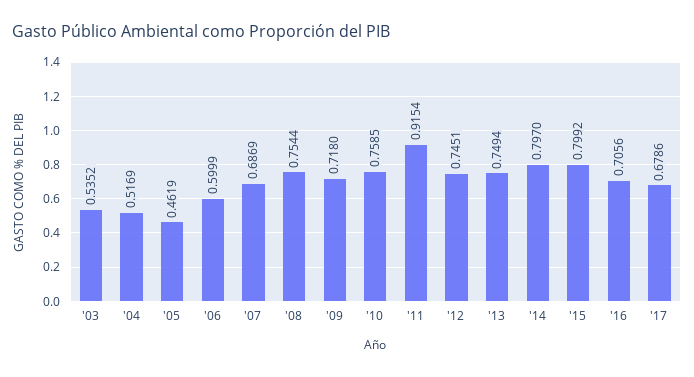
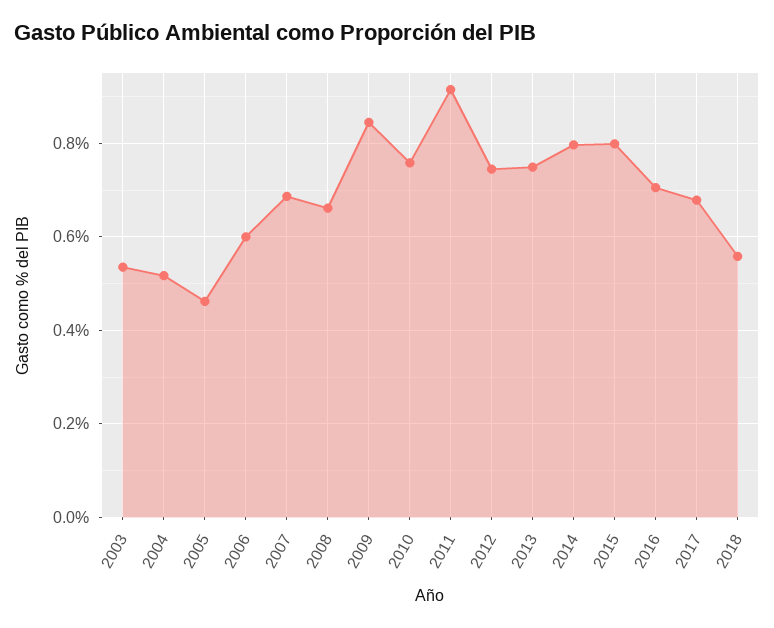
'08: 0.7544 -> 0.66
'09: 0.718 -> 0.84
2018: none -> 0.56

